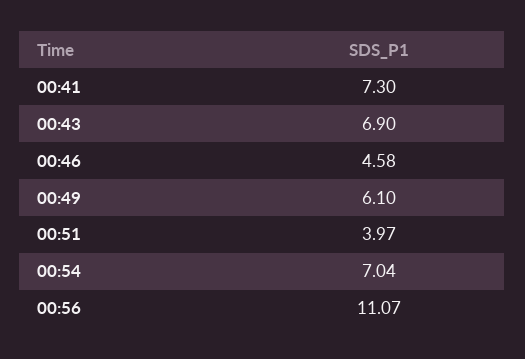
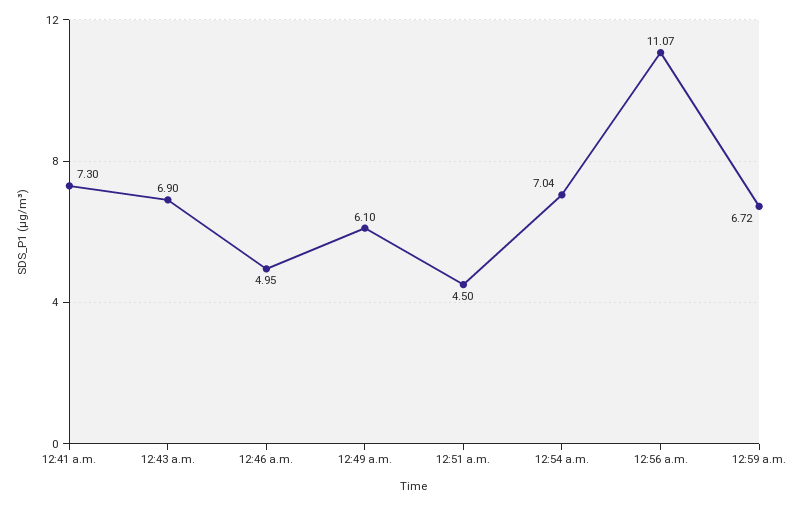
00:46: 4.58 -> 4.95
00:51: 3.97 -> 4.5
12:59 a.m.: none -> 6.72

